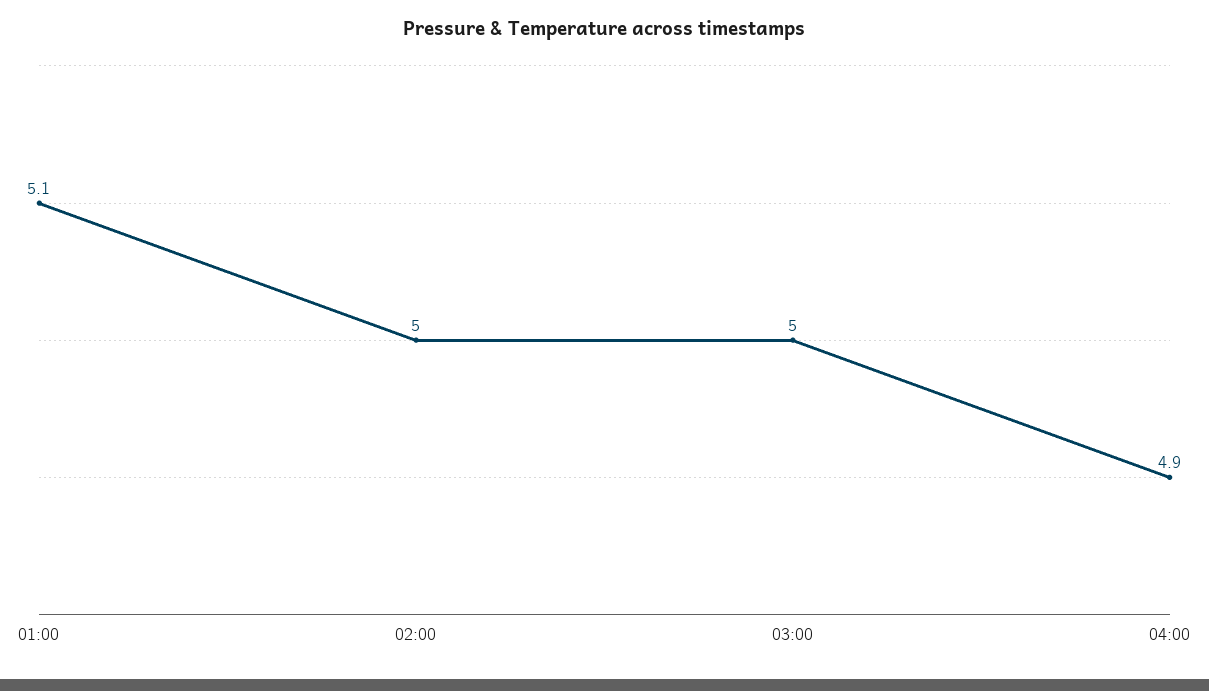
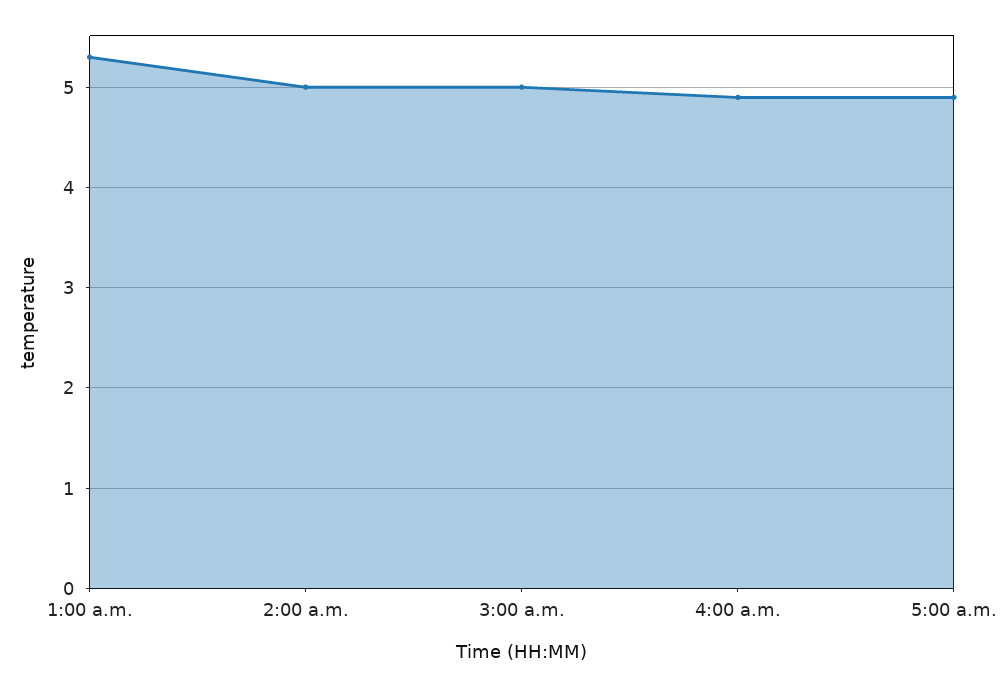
01:00: 5.1 -> 5.3
5:00 a.m.: none -> 4.9

